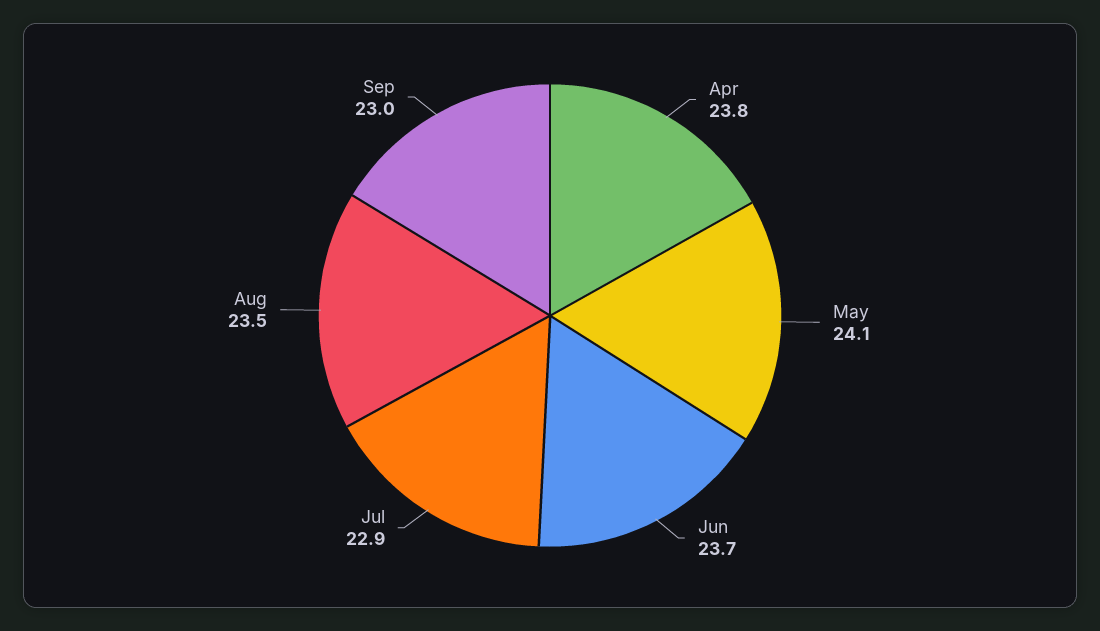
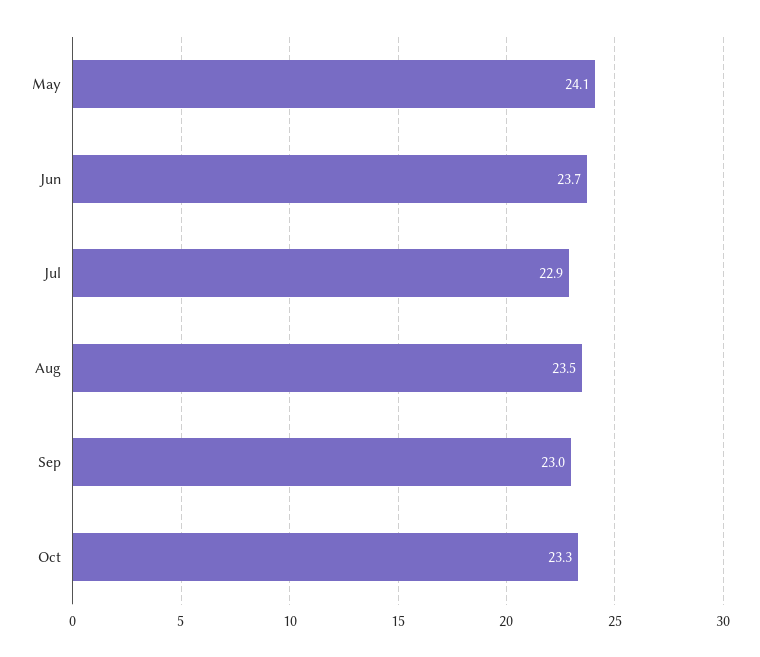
Apr: 23.8 -> none
Oct: none -> 23.3

